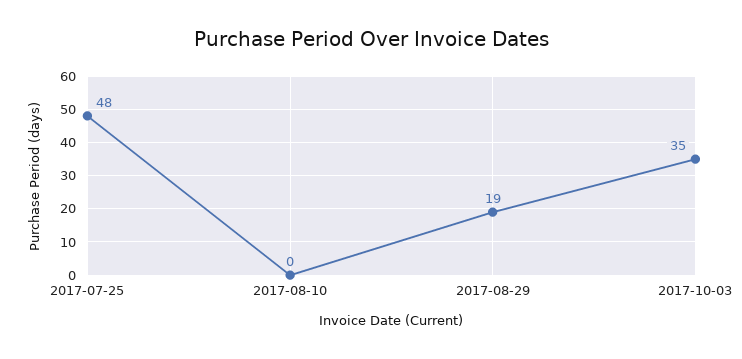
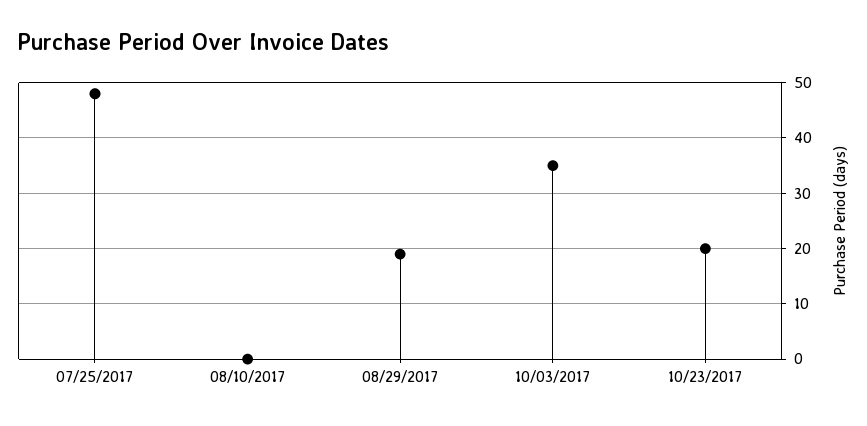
10/23/2017: none -> 20

